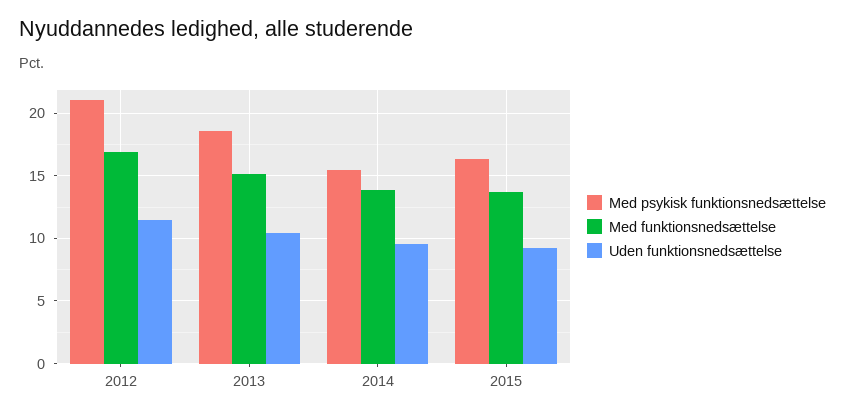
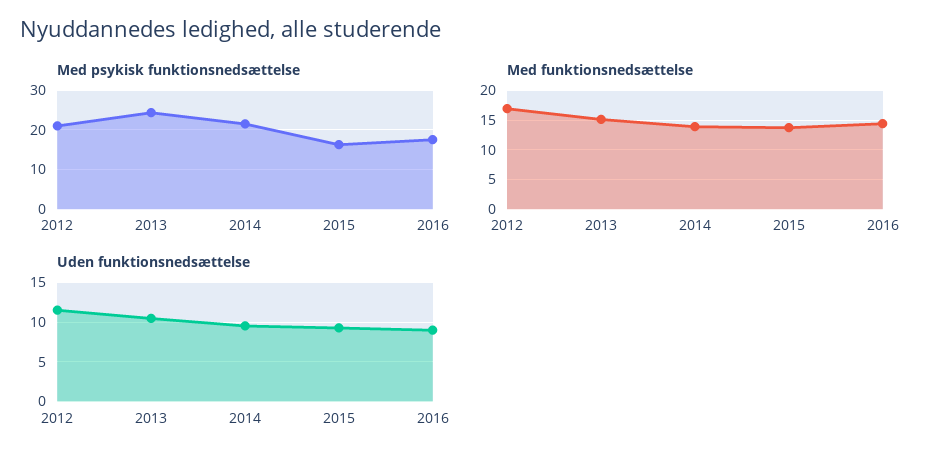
Med psykisk funktionsnedsættelse, 2013: 18.5 -> 24
Med psykisk funktionsnedsættelse, 2014: 15.5 -> 22
Med psykisk funktionsnedsættelse, 2016: none -> 18
Med funktionsnedsættelse, 2016: none -> 15
Uden funktionsnedsættelse, 2016: none -> 9

